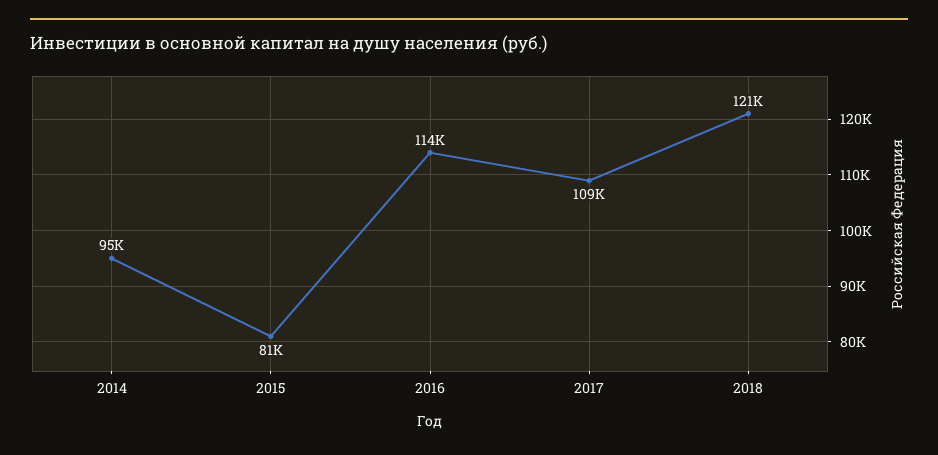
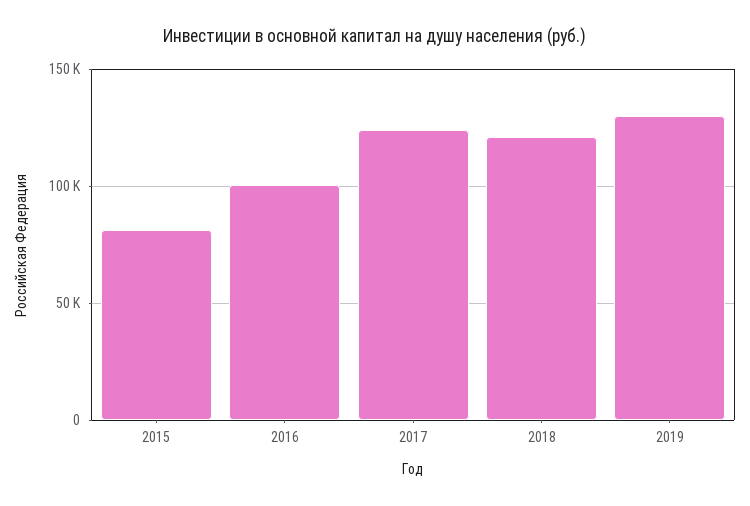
2014: 95000 -> none
2016: 114000 -> 100000
2017: 109000 -> 125000
2019: none -> 130000

